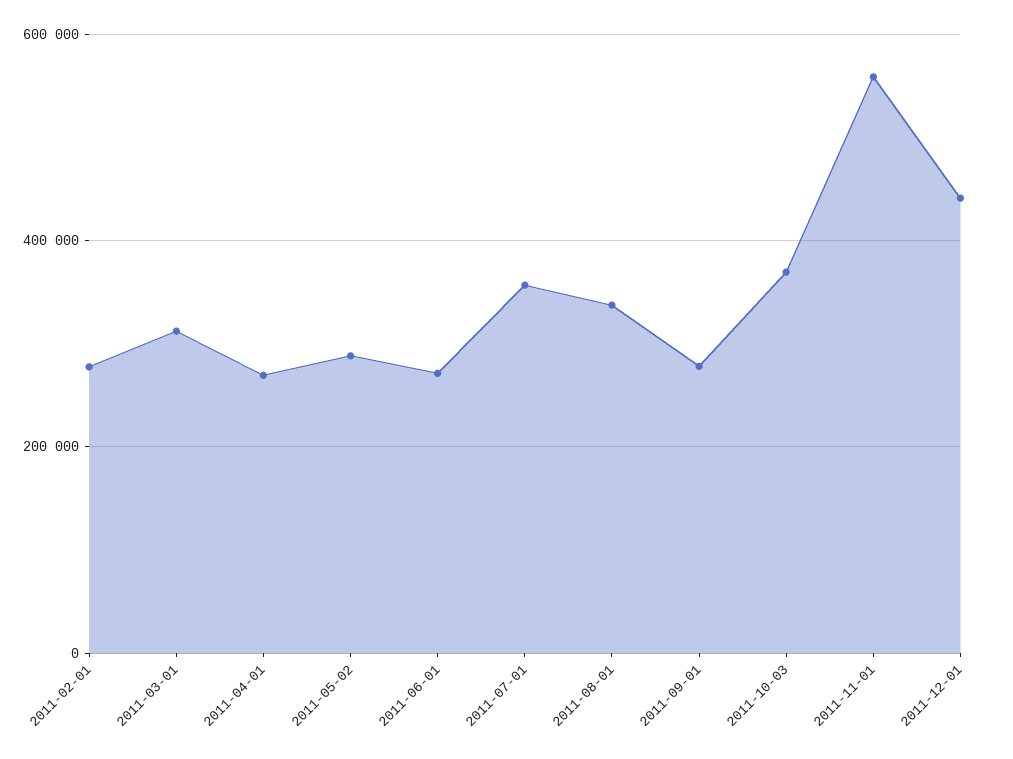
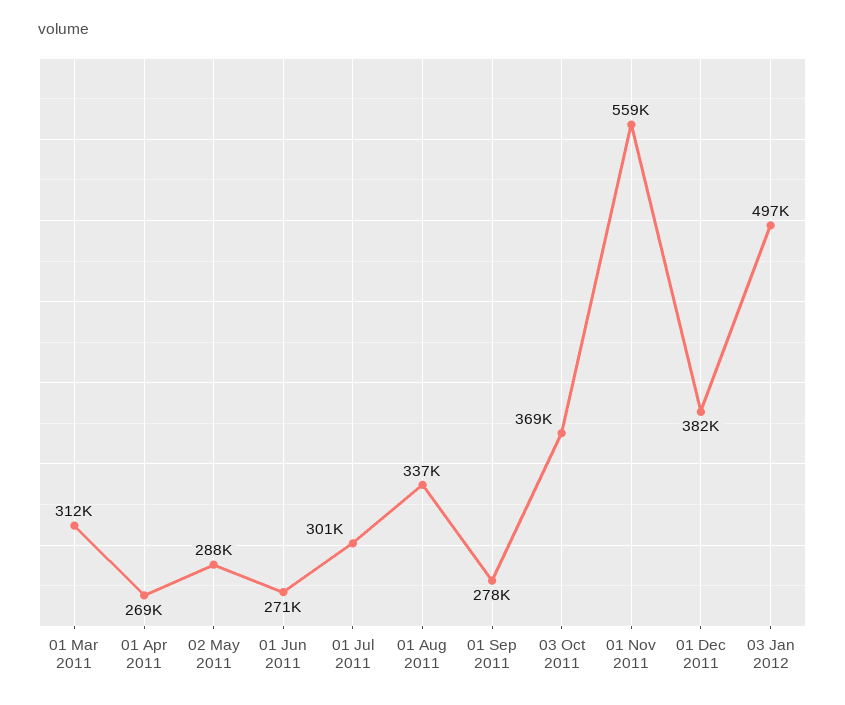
2011-02-01: 280000 -> none
2011-07-01: 360000 -> 301000
2011-12-01: 440000 -> 382000
03 Jan 2012: none -> 497000

